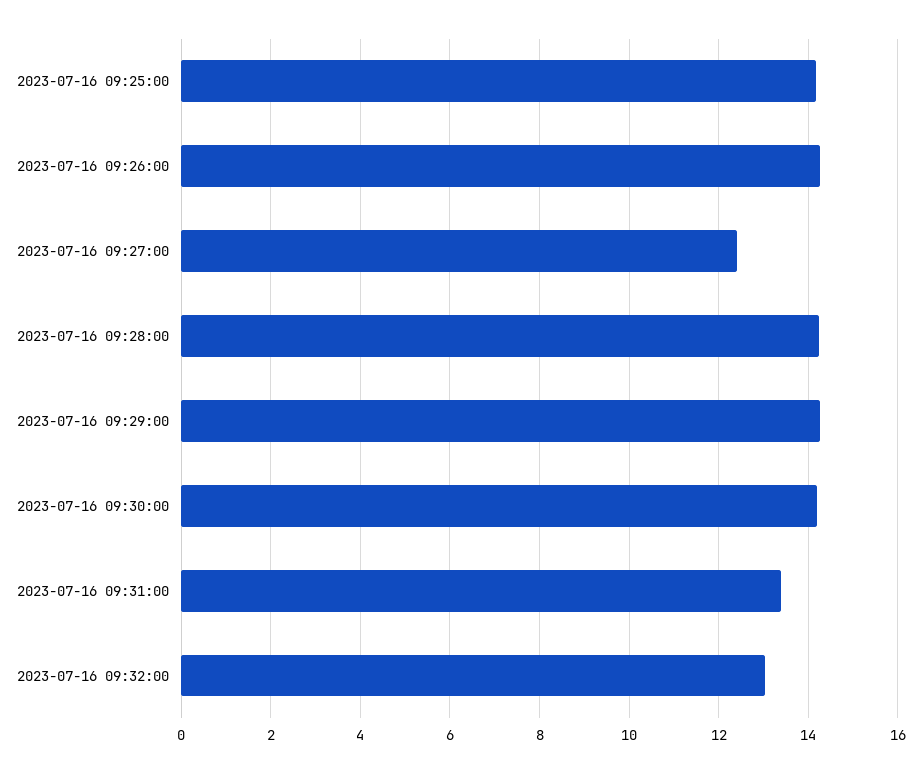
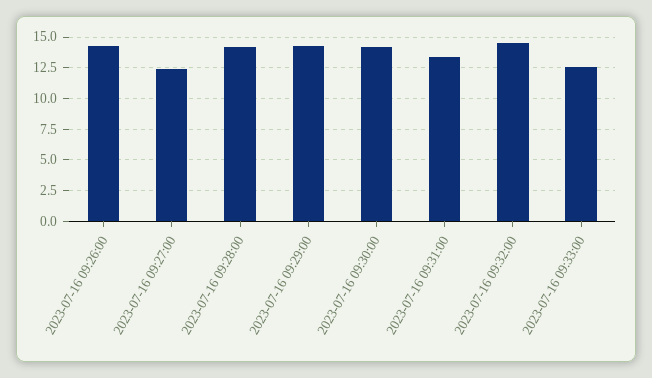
2023-07-16 09:25:00: 14.2 -> none
2023-07-16 09:32:00: 13 -> 14.5
2023-07-16 09:33:00: none -> 12.5

